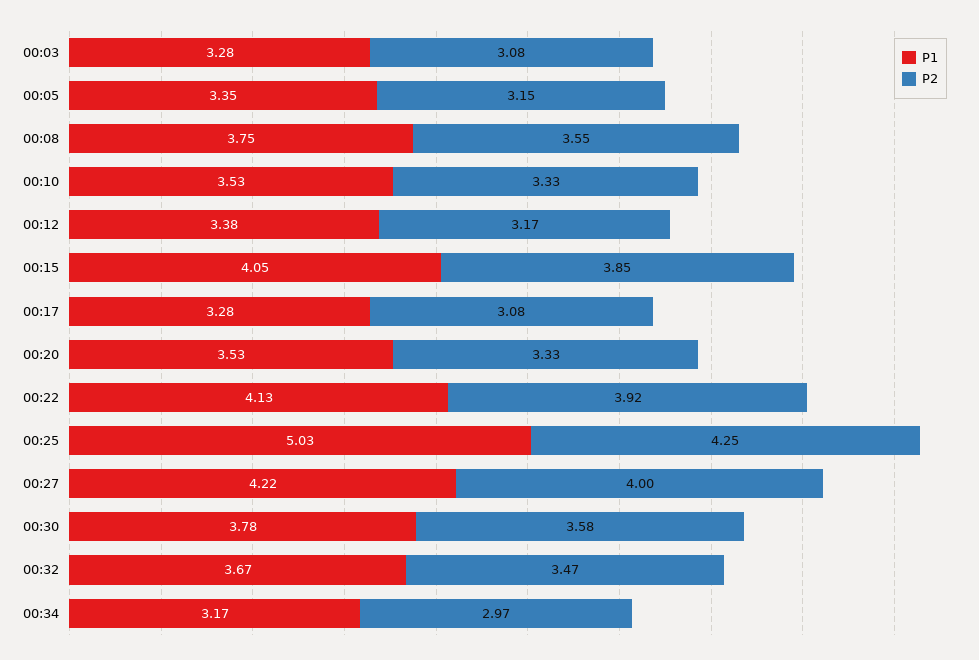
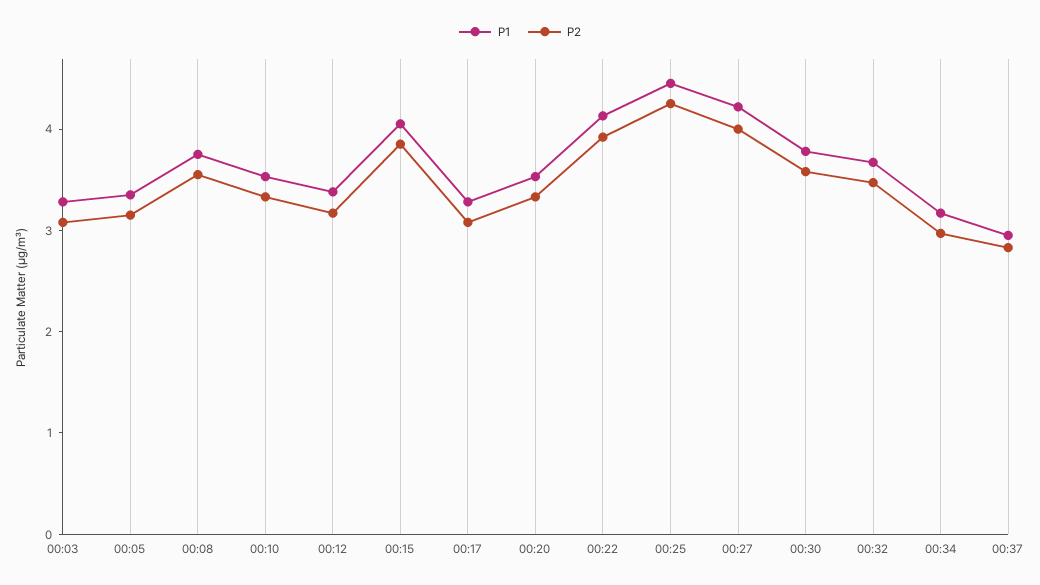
P1, 00:25: 5.03 -> 4.4
P1, 00:37: none -> 3
P2, 00:37: none -> 2.8

